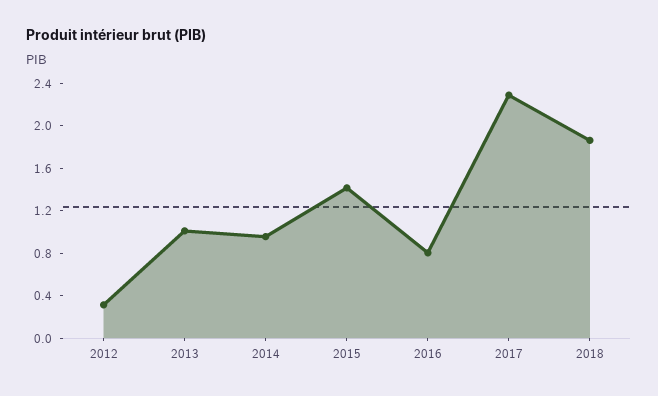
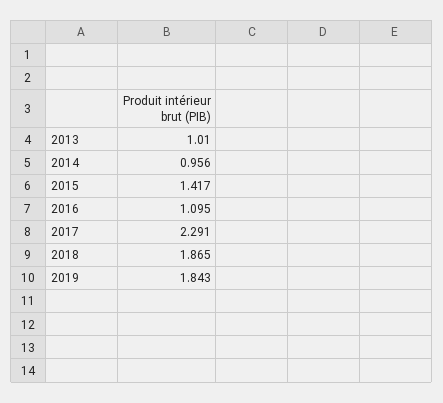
2012: 0.3 -> none
2016: 0.8 -> 1.095
2019: none -> 1.843

